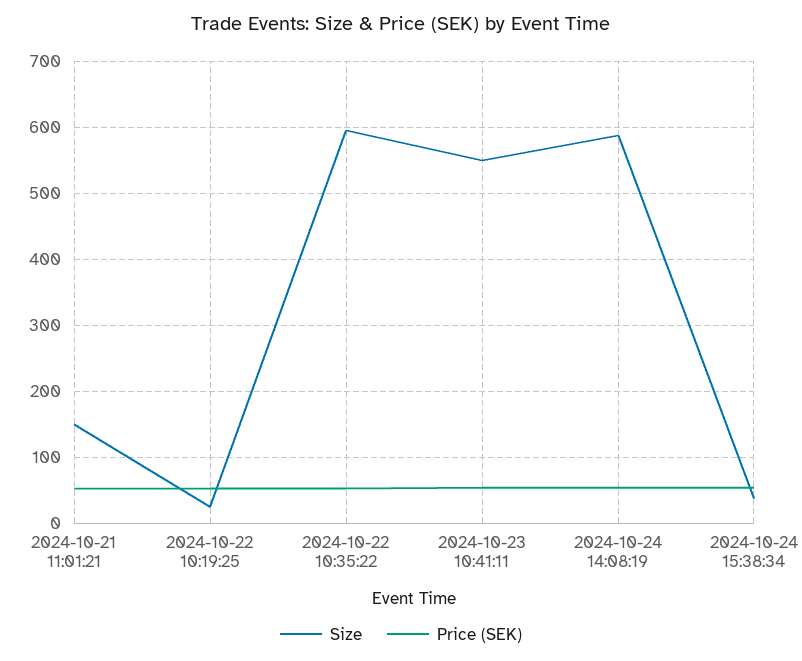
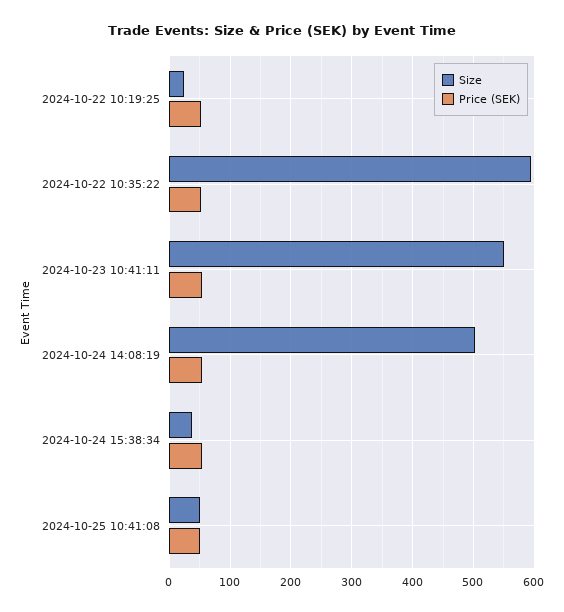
Size, 2024-10-21 11:01:21: 150 -> none
Price (SEK), 2024-10-21 11:01:21: 50 -> none
Size, 2024-10-24 14:08:19: 590 -> 500
Size, 2024-10-25 10:41:08: none -> 50
Price (SEK), 2024-10-25 10:41:08: none -> 50

